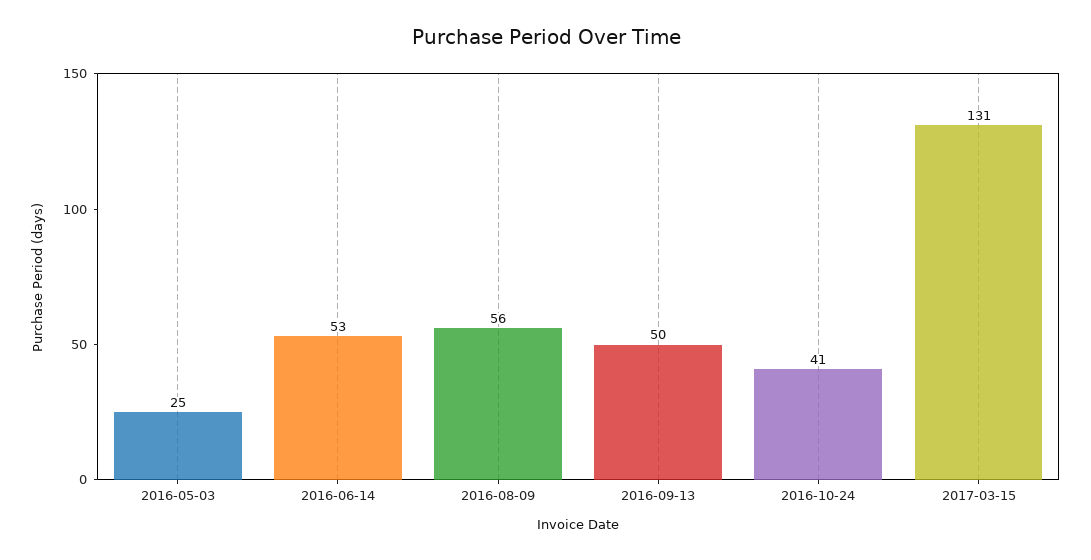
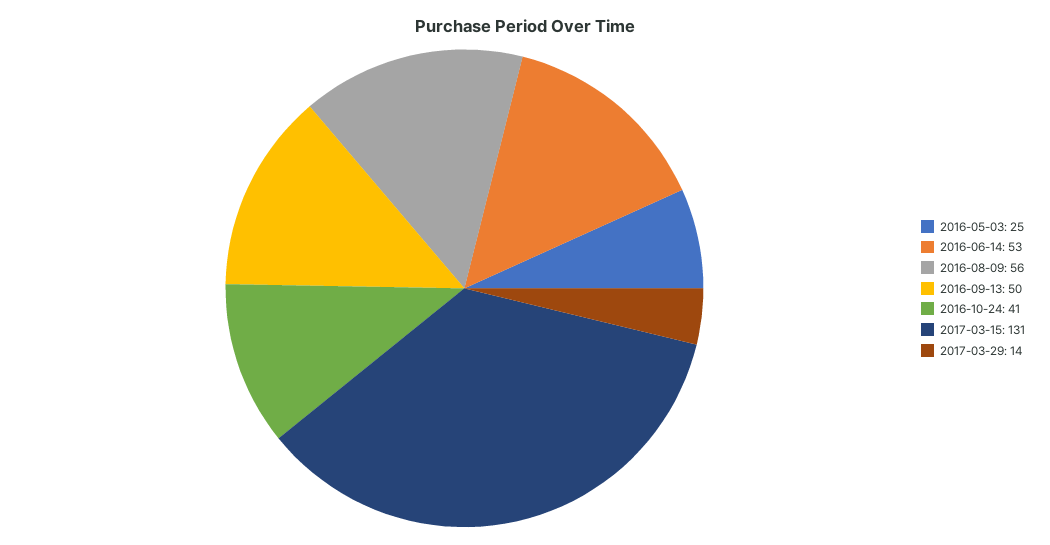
2017-03-29: none -> 14

